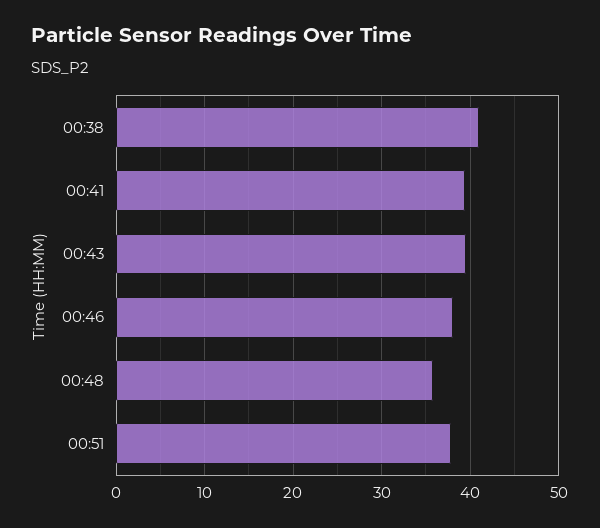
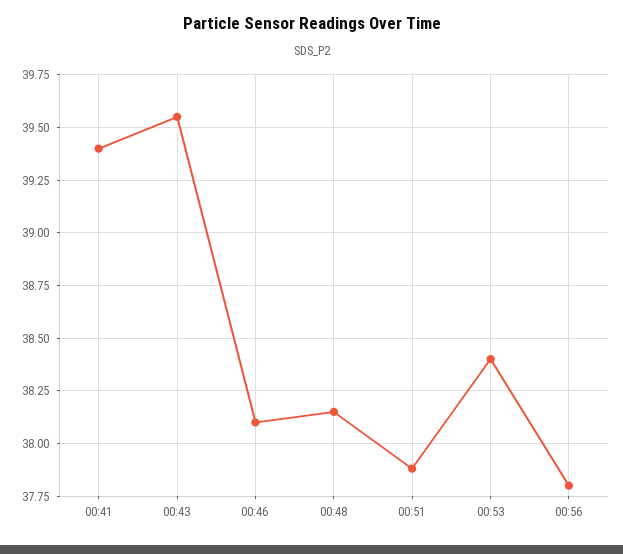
00:38: 41 -> none
00:48: 36 -> 38.15
00:53: none -> 38.4
00:56: none -> 37.8

